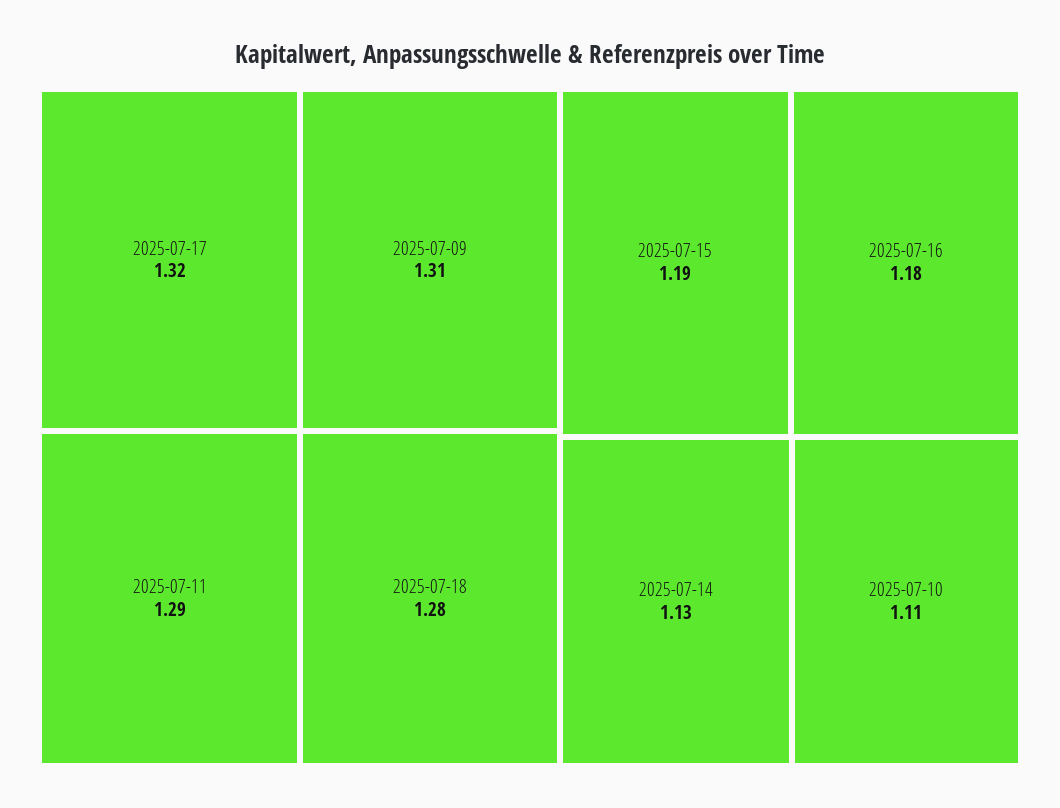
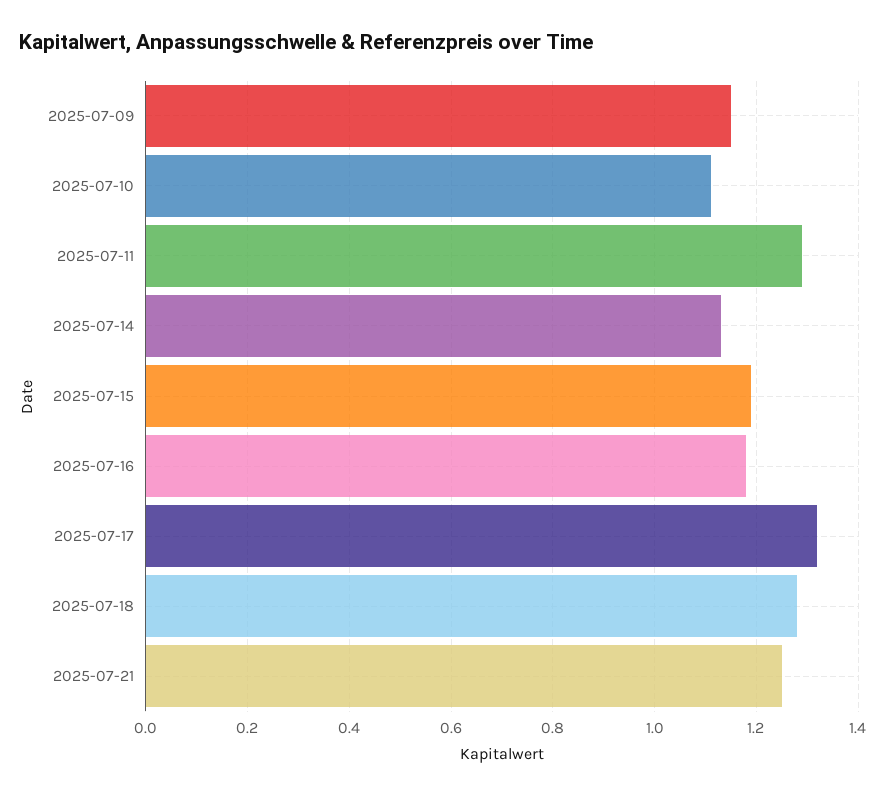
2025-07-09: 1.31 -> 1.15
2025-07-21: none -> 1.25

